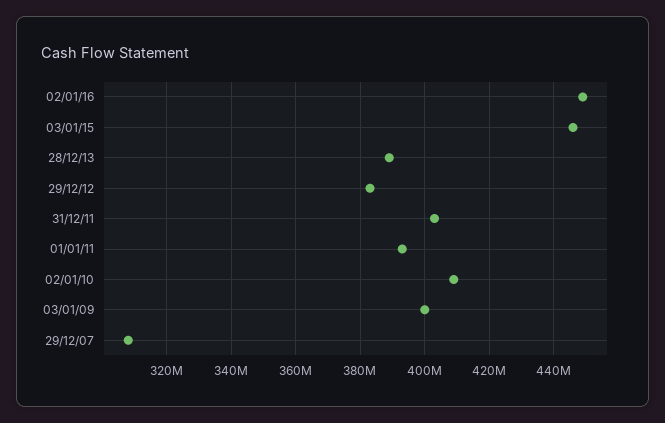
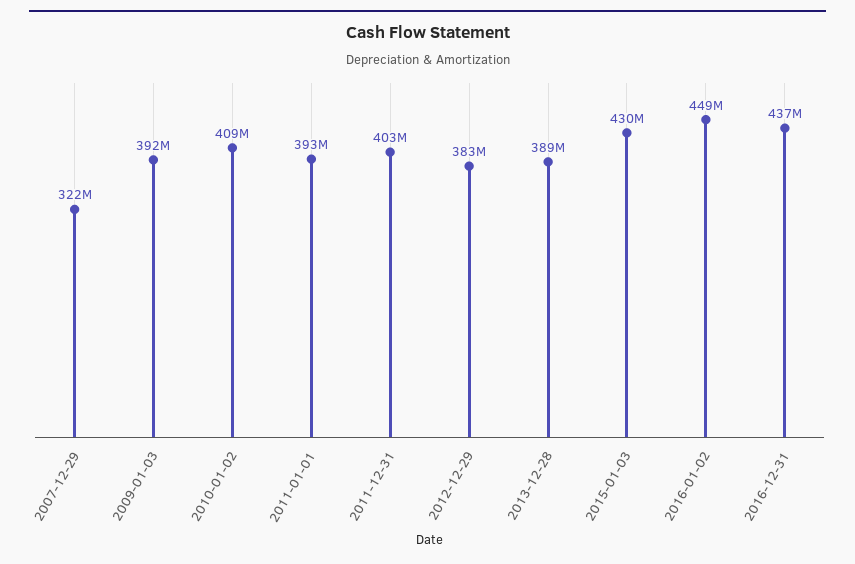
03/01/15: 446000000 -> 430000000
03/01/09: 400000000 -> 392000000
29/12/07: 308000000 -> 322000000
2016-12-31: none -> 437000000

